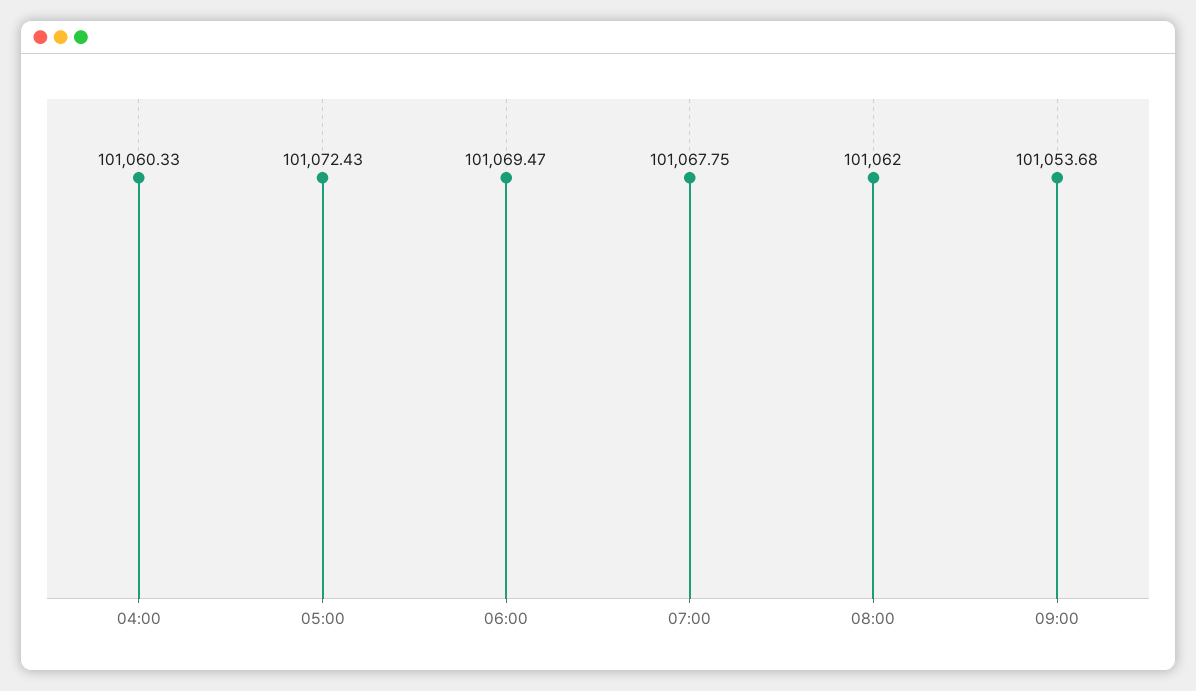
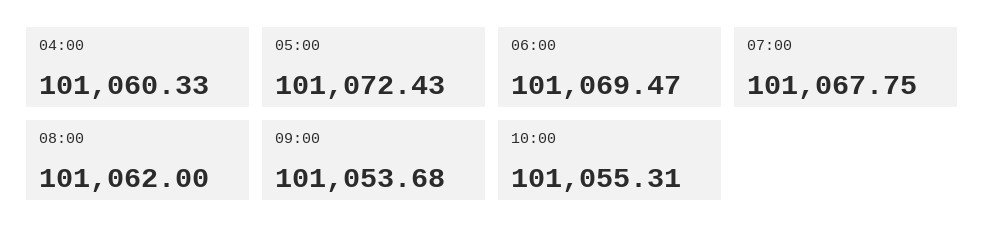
10:00: none -> 101055.31

